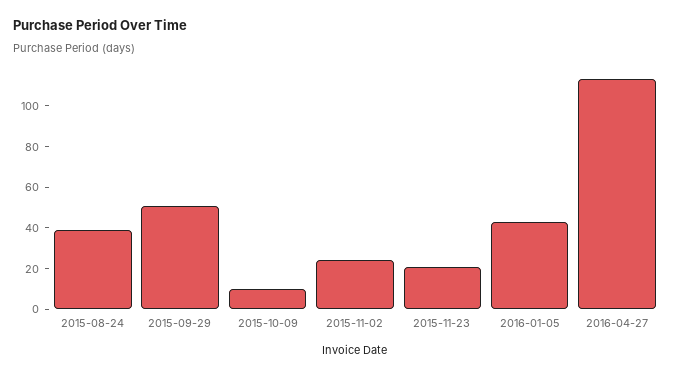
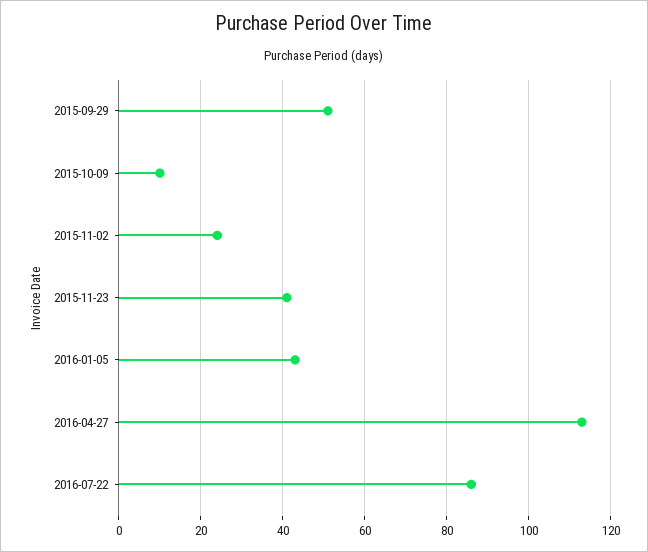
2015-08-24: 40 -> none
2015-11-23: 20 -> 40
2016-07-22: none -> 85

